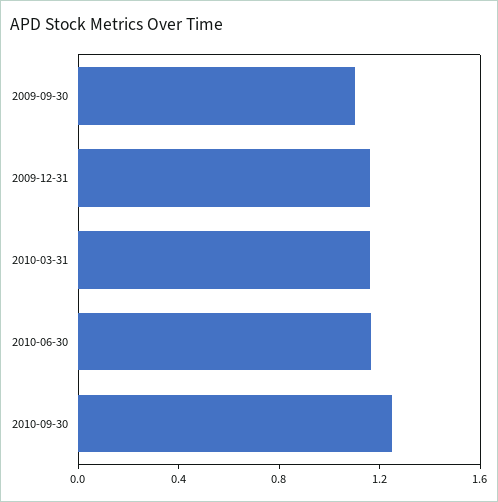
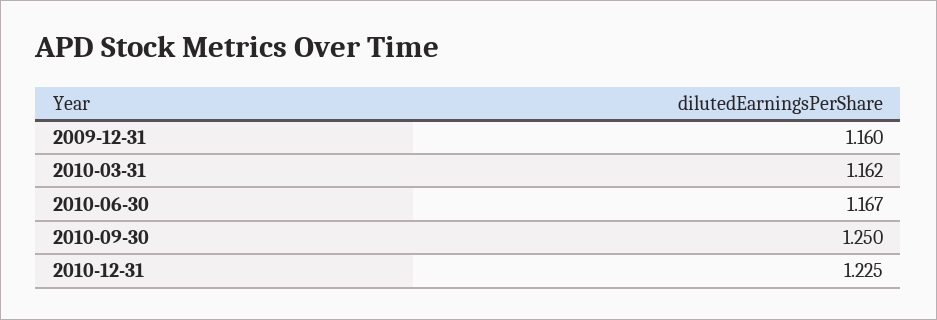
2009-09-30: 1.1 -> none
2010-12-31: none -> 1.225

